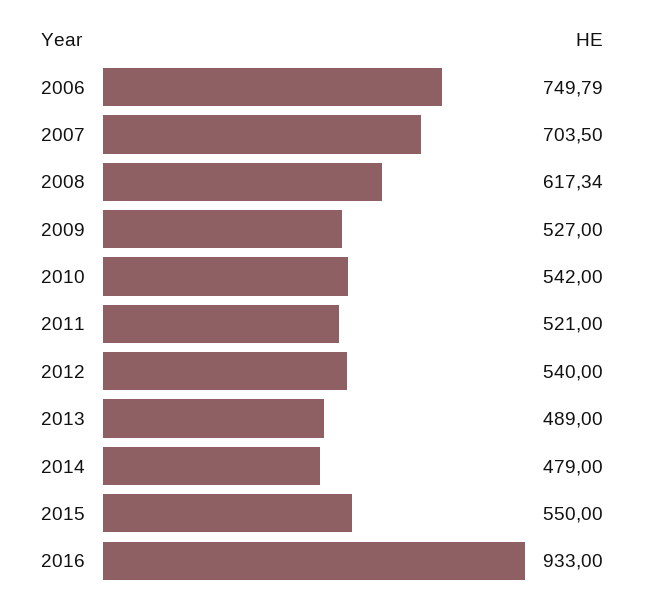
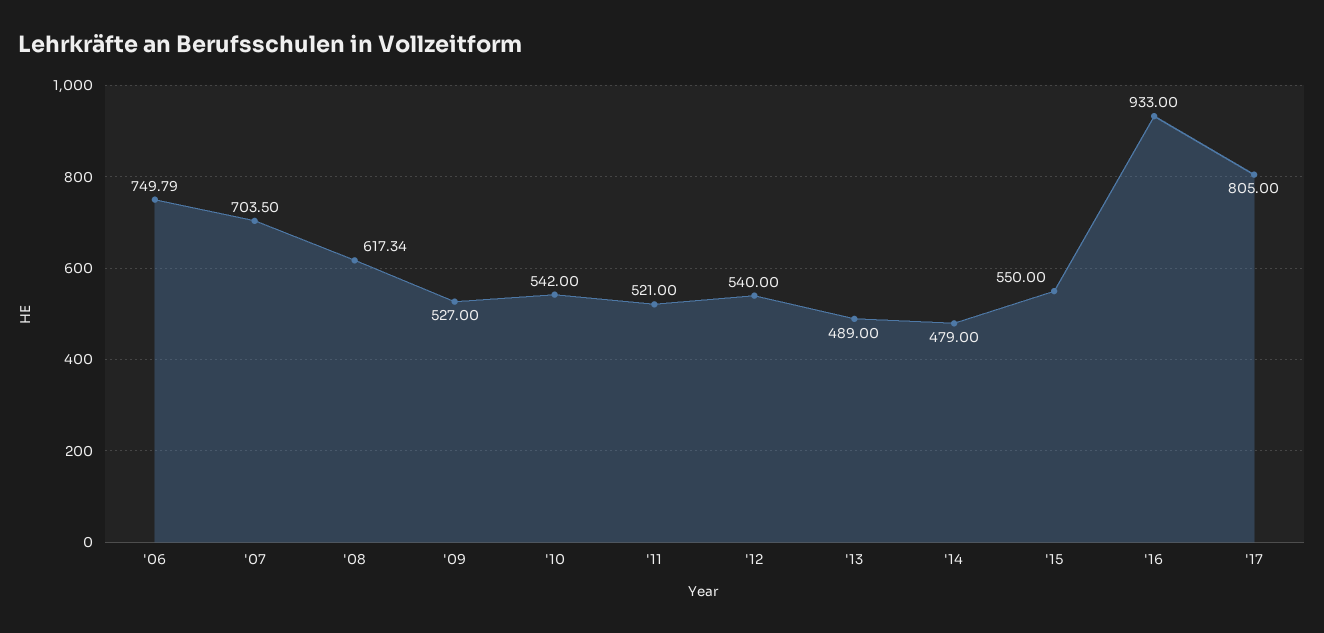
'17: none -> 805

